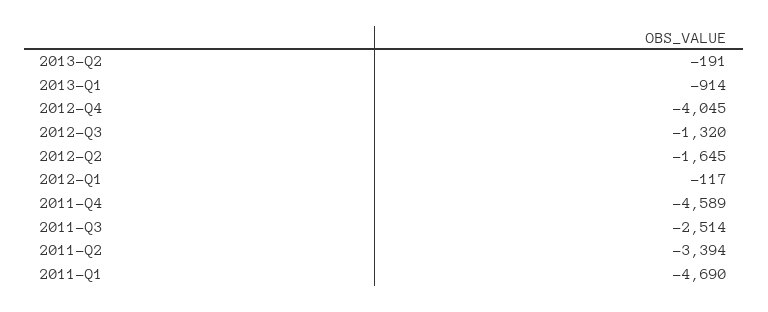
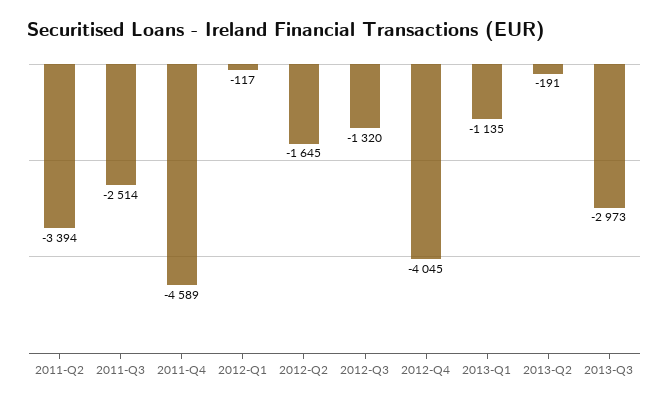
2013-Q1: -914 -> -1135
2011-Q1: -4690 -> none
2013-Q3: none -> -2973

